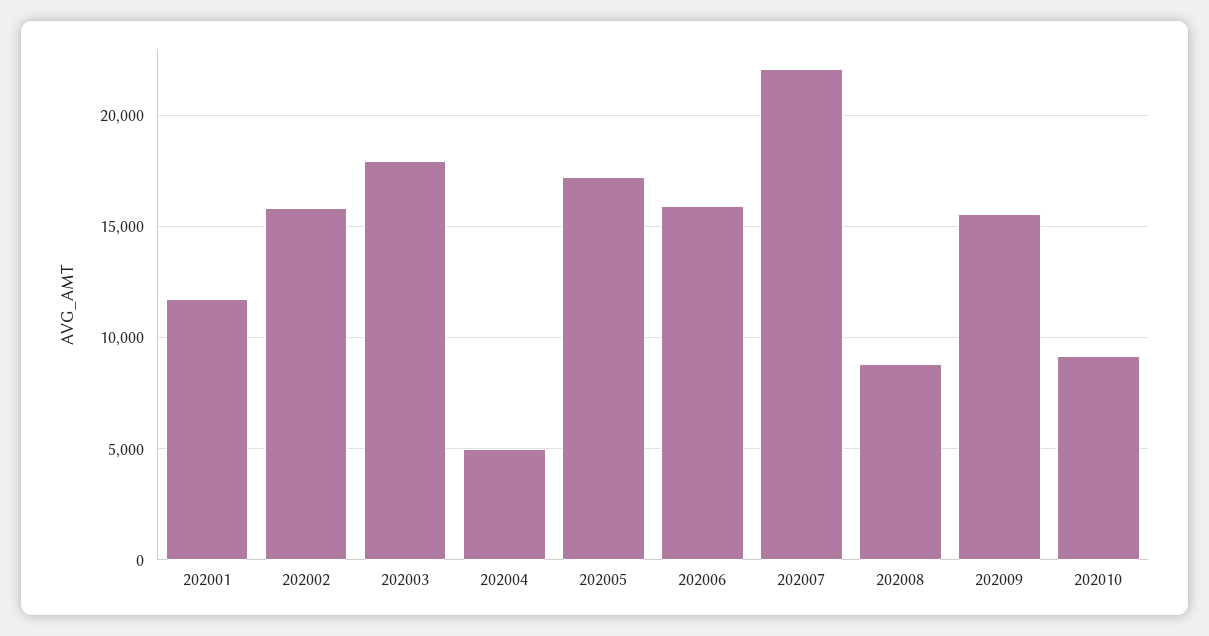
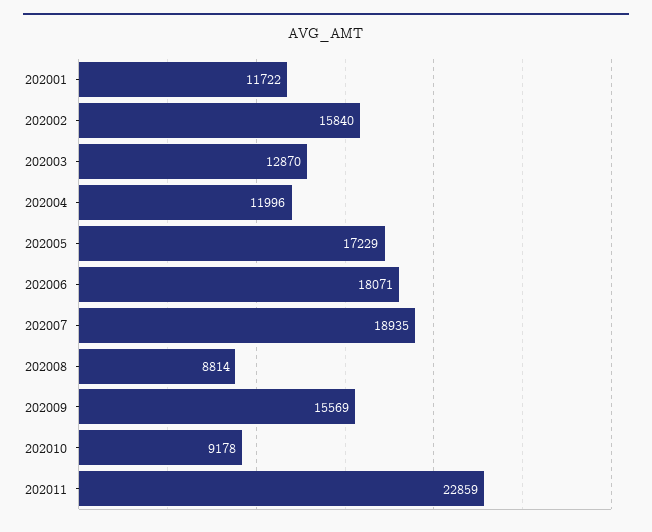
202003: 18000 -> 12870
202004: 5000 -> 11996
202006: 16000 -> 18071
202007: 22000 -> 18935
202011: none -> 22859

